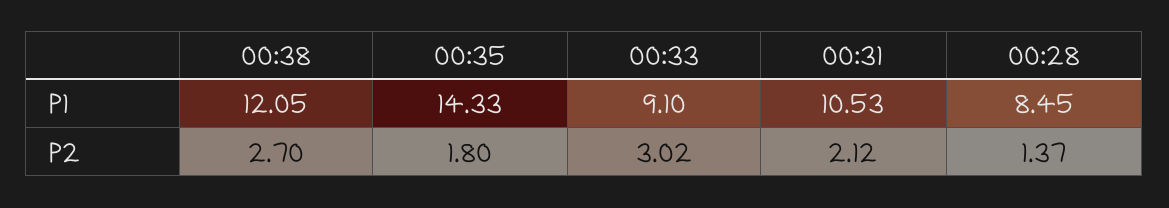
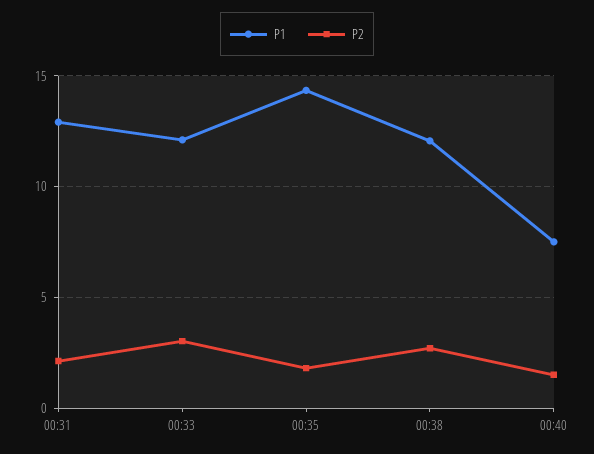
P1, 00:33: 9.1 -> 12
P1, 00:31: 10.53 -> 13
P1, 00:28: 8.45 -> none
P2, 00:28: 1.37 -> none
P1, 00:40: none -> 7.5
P2, 00:40: none -> 1.5

